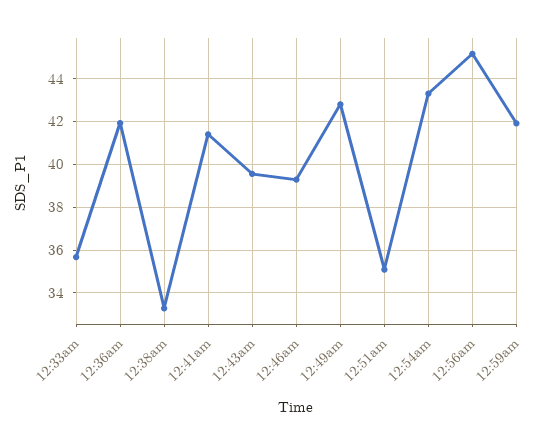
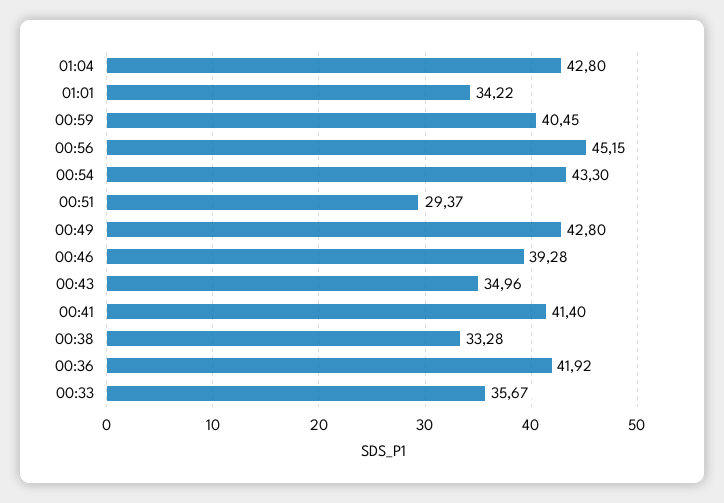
12:43am: 39.5 -> 34.96
12:51am: 35 -> 29.37
12:59am: 42 -> 40.45
01:04: none -> 42.8
01:01: none -> 34.22

